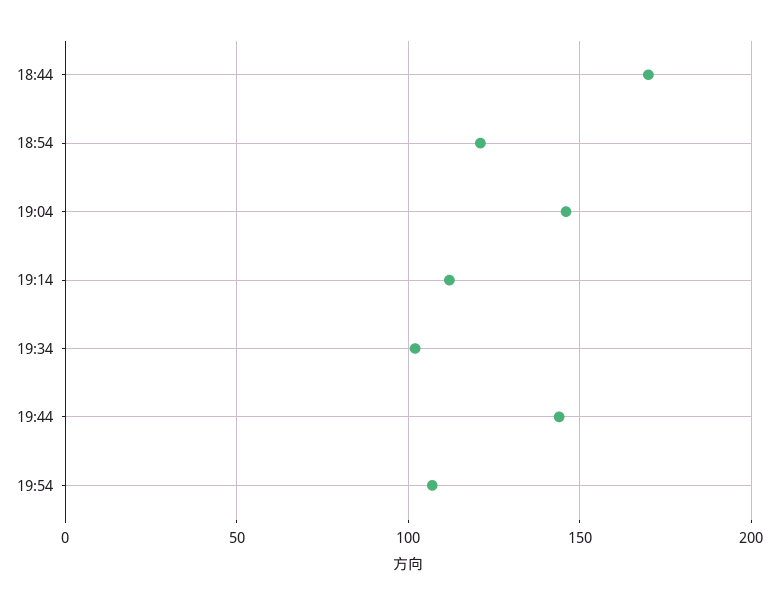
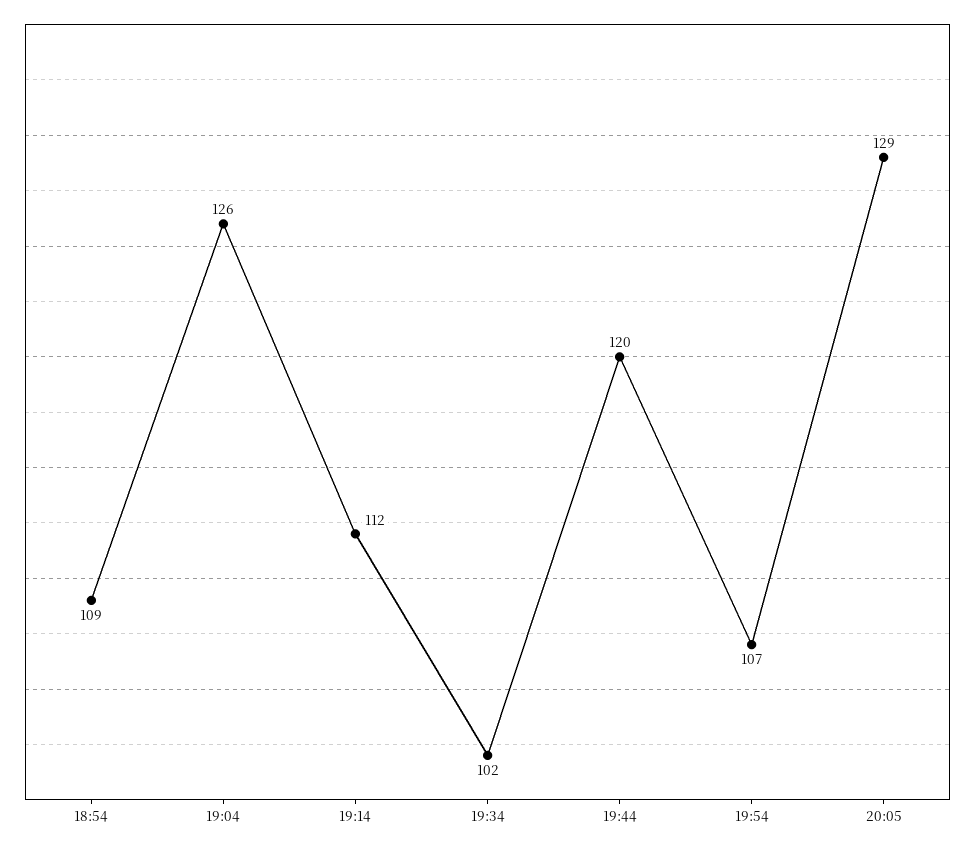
18:44: 170 -> none
18:54: 120 -> 109
19:04: 145 -> 126
19:44: 145 -> 120
20:05: none -> 129

